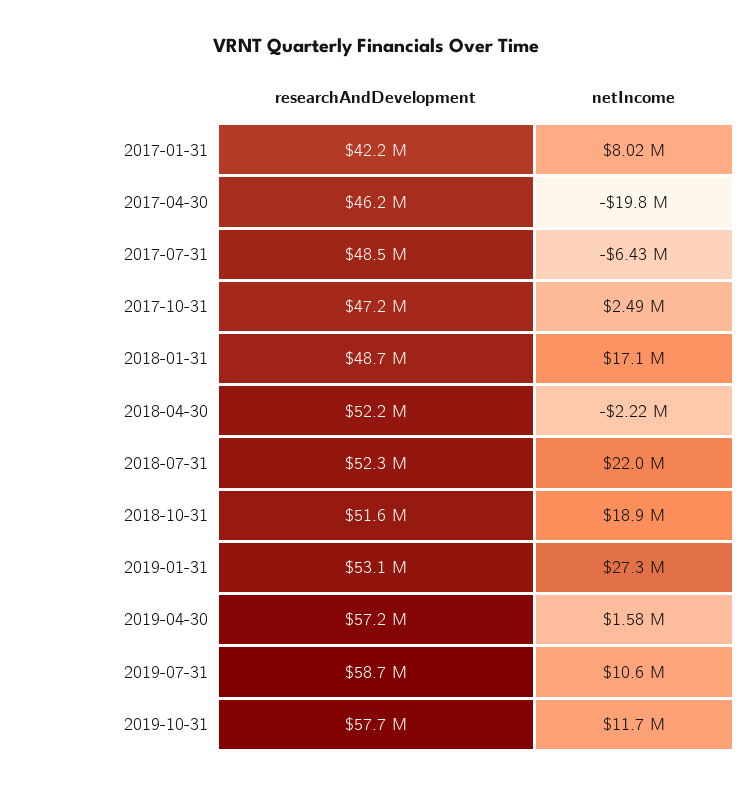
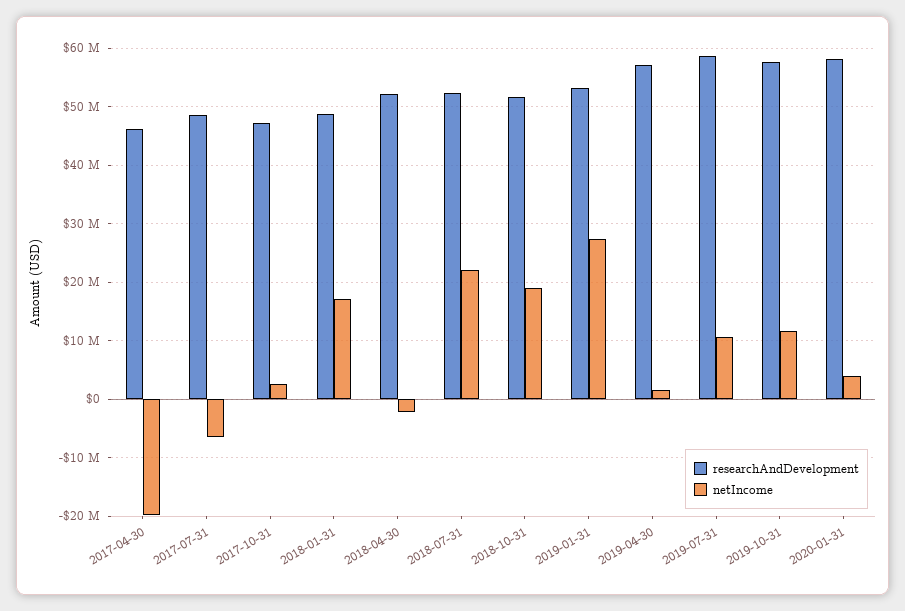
researchAndDevelopment, 2017-01-31: 42200000 -> none
netIncome, 2017-01-31: 8020000 -> none
researchAndDevelopment, 2020-01-31: none -> 58000000
netIncome, 2020-01-31: none -> 4000000

